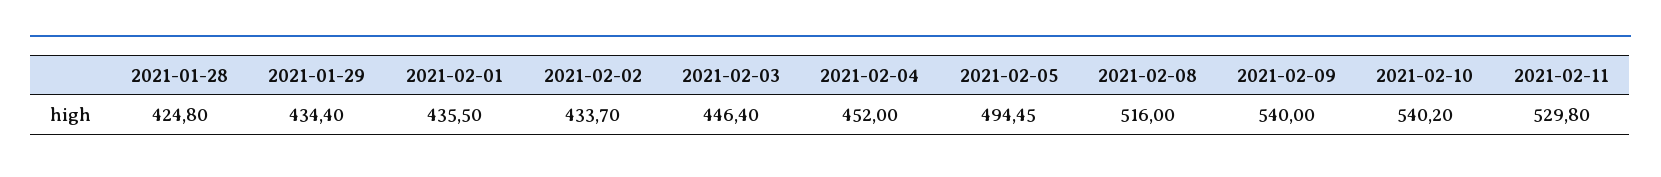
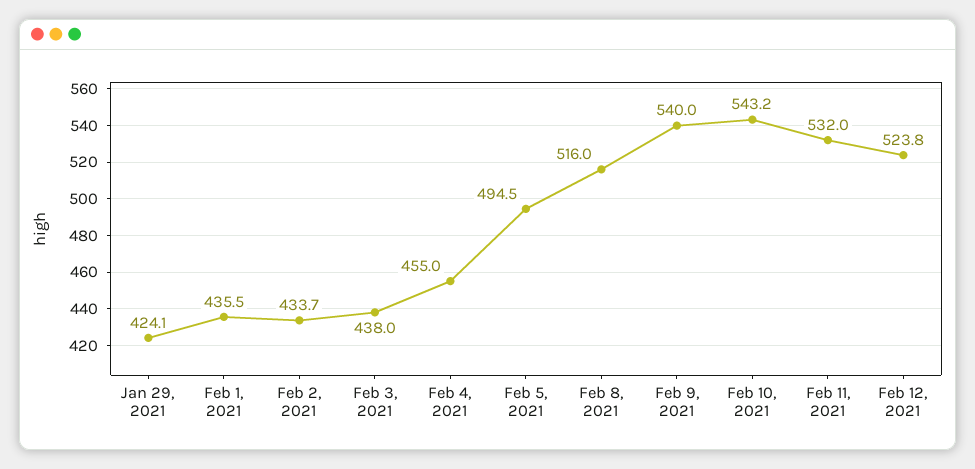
2021-01-28: 424.8 -> none
2021-01-29: 434.4 -> 424.1
2021-02-03: 446.4 -> 438
2021-02-04: 452 -> 455
2021-02-10: 540.2 -> 543.2
2021-02-11: 529.8 -> 532
Feb 12, 2021: none -> 523.8

